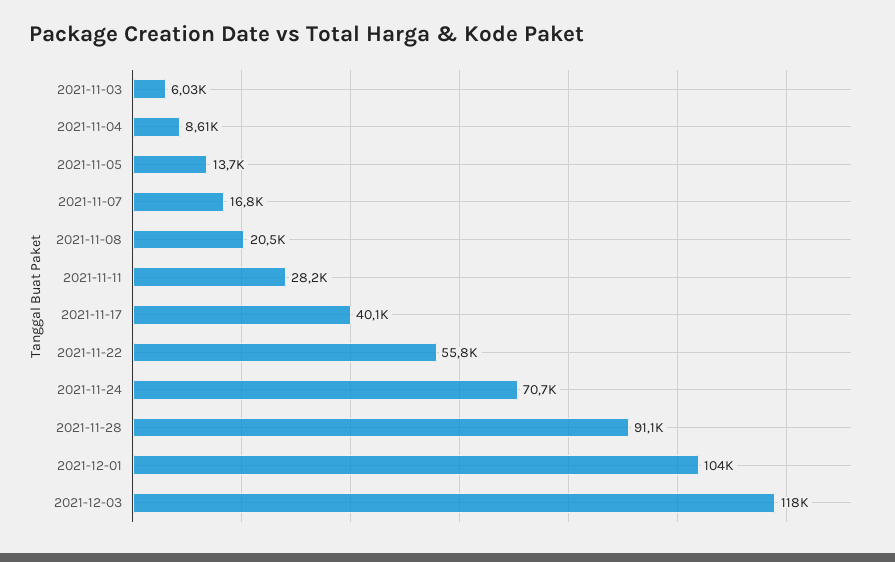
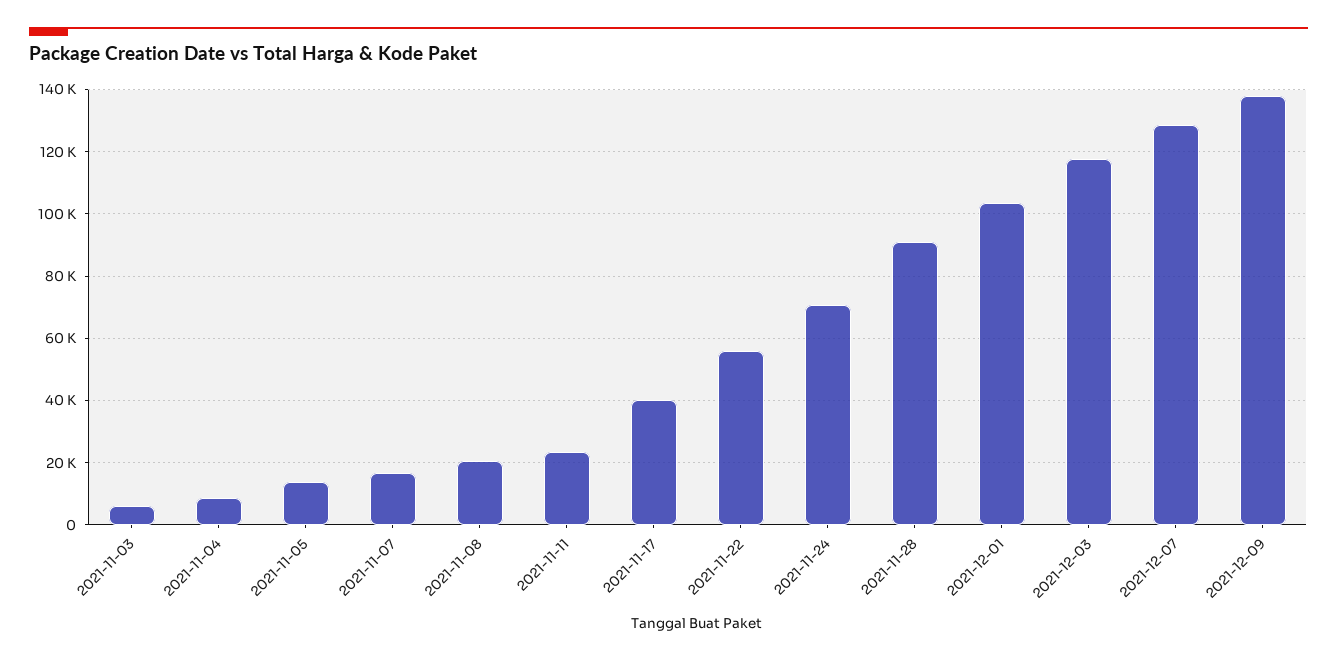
2021-11-11: 28200 -> 24000
2021-12-07: none -> 128000
2021-12-09: none -> 138000

